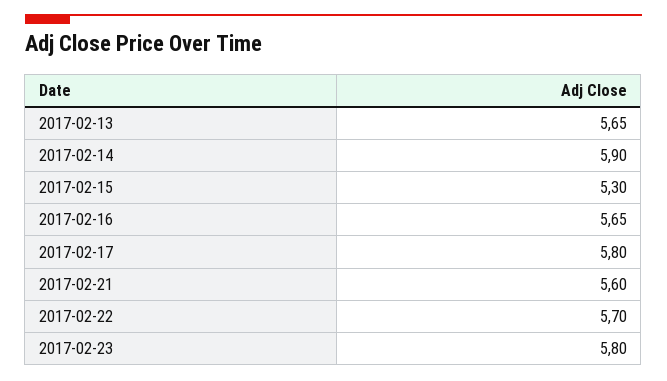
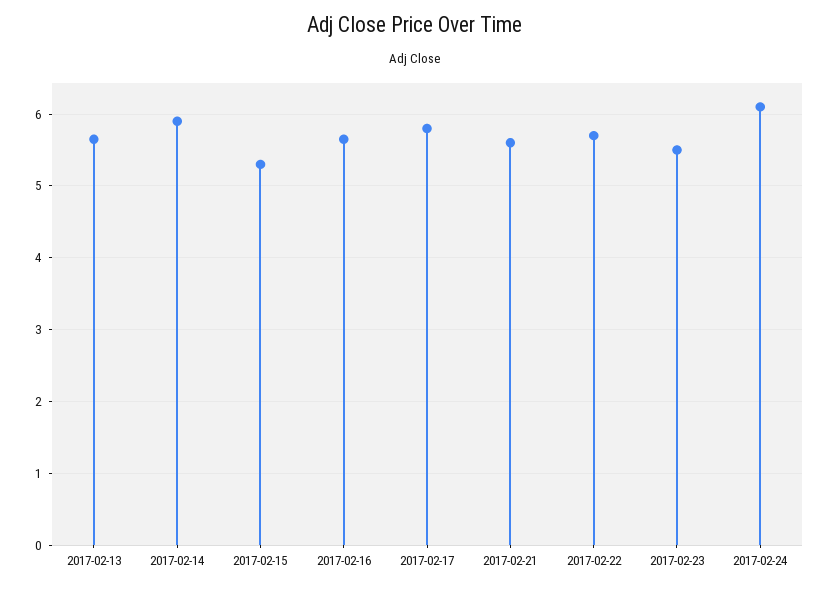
2017-02-23: 5.8 -> 5.5
2017-02-24: none -> 6.1

